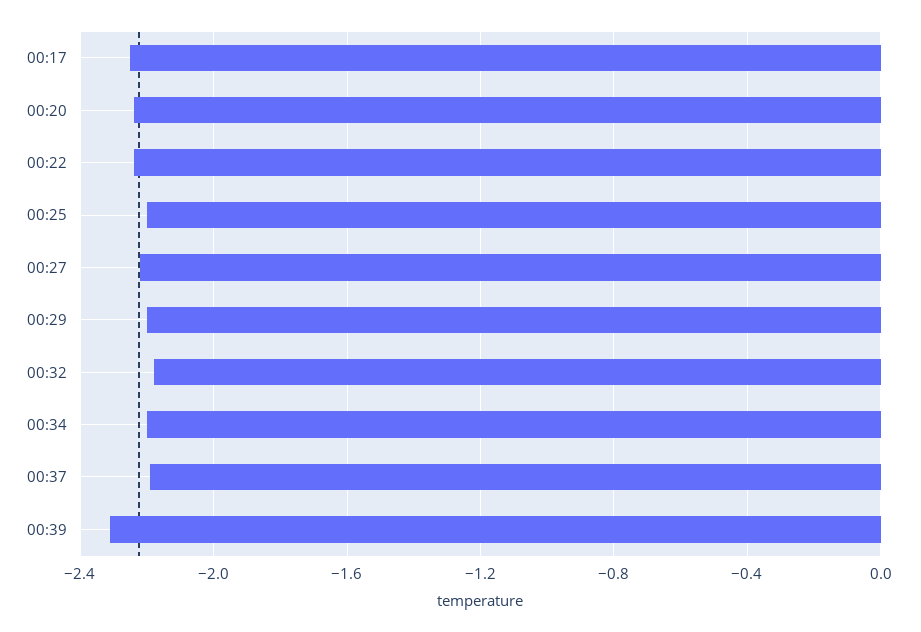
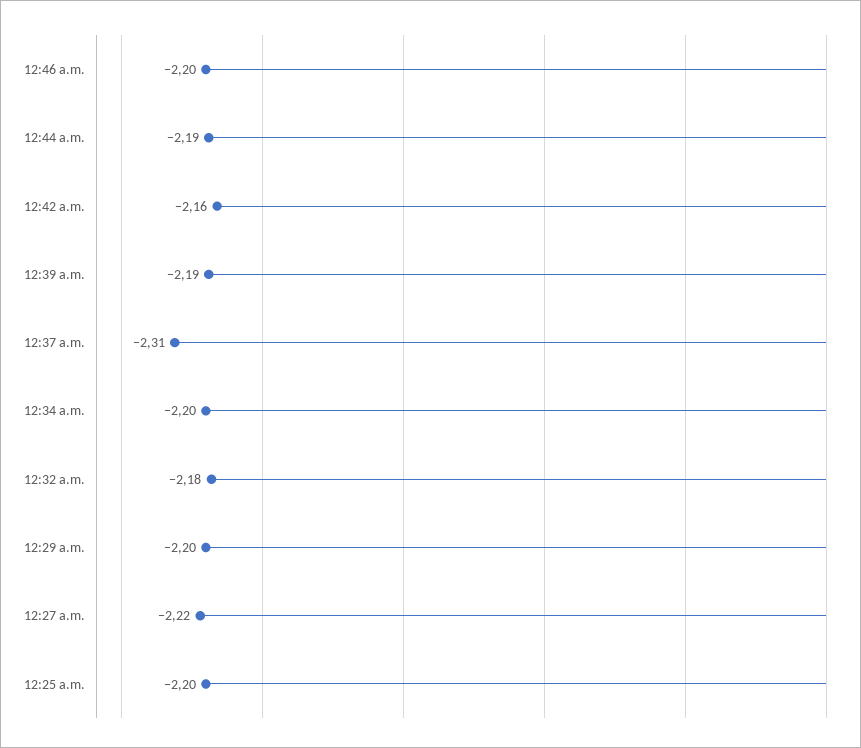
00:17: -2.25 -> none
00:20: -2.25 -> none
00:22: -2.25 -> none
00:37: -2.2 -> -2.31
00:39: -2.3 -> -2.19
12:46 a.m.: none -> -2.2
12:44 a.m.: none -> -2.19
12:42 a.m.: none -> -2.16

